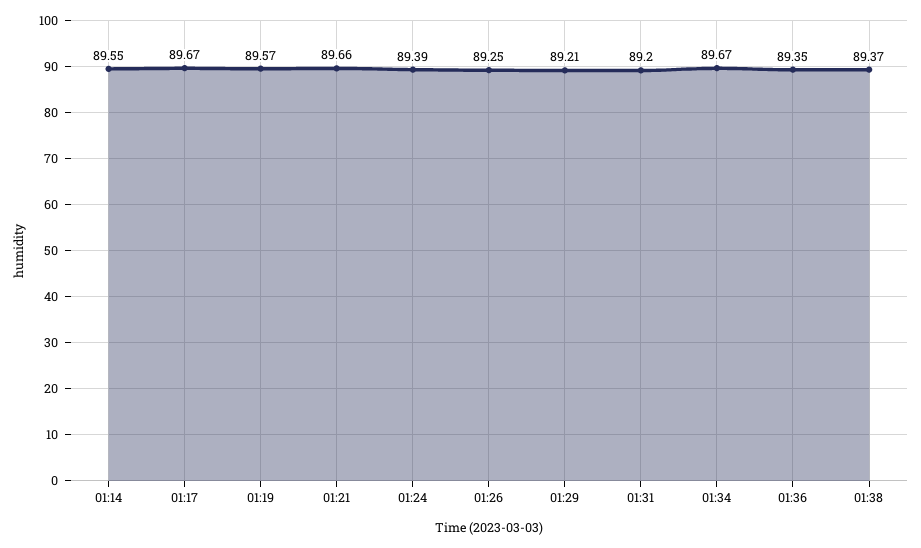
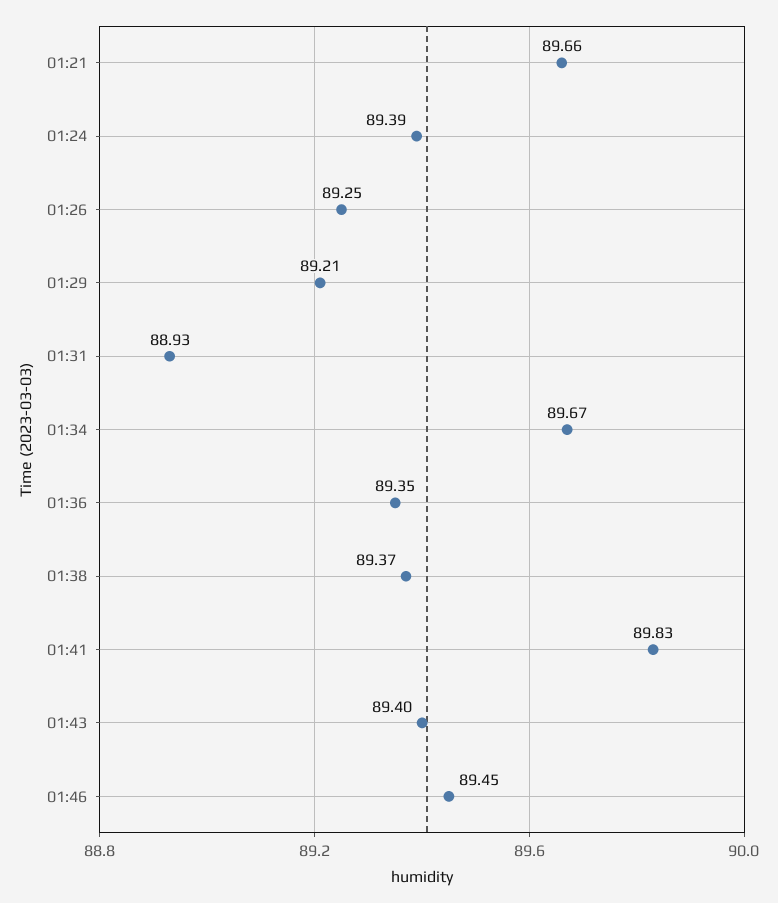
01:14: 89.55 -> none
01:17: 89.67 -> none
01:19: 89.57 -> none
01:31: 89.2 -> 88.93
01:41: none -> 89.83
01:43: none -> 89.4
01:46: none -> 89.45

